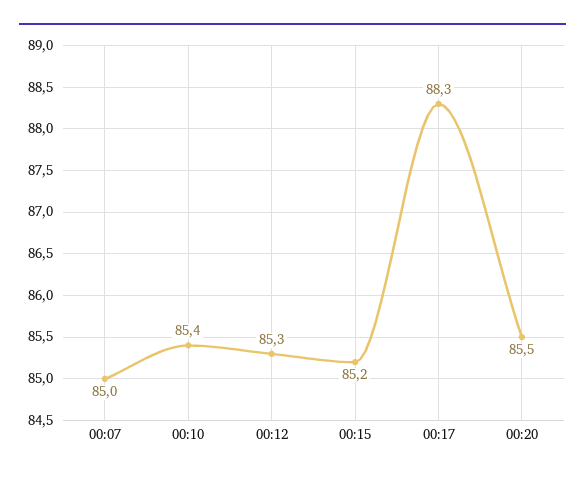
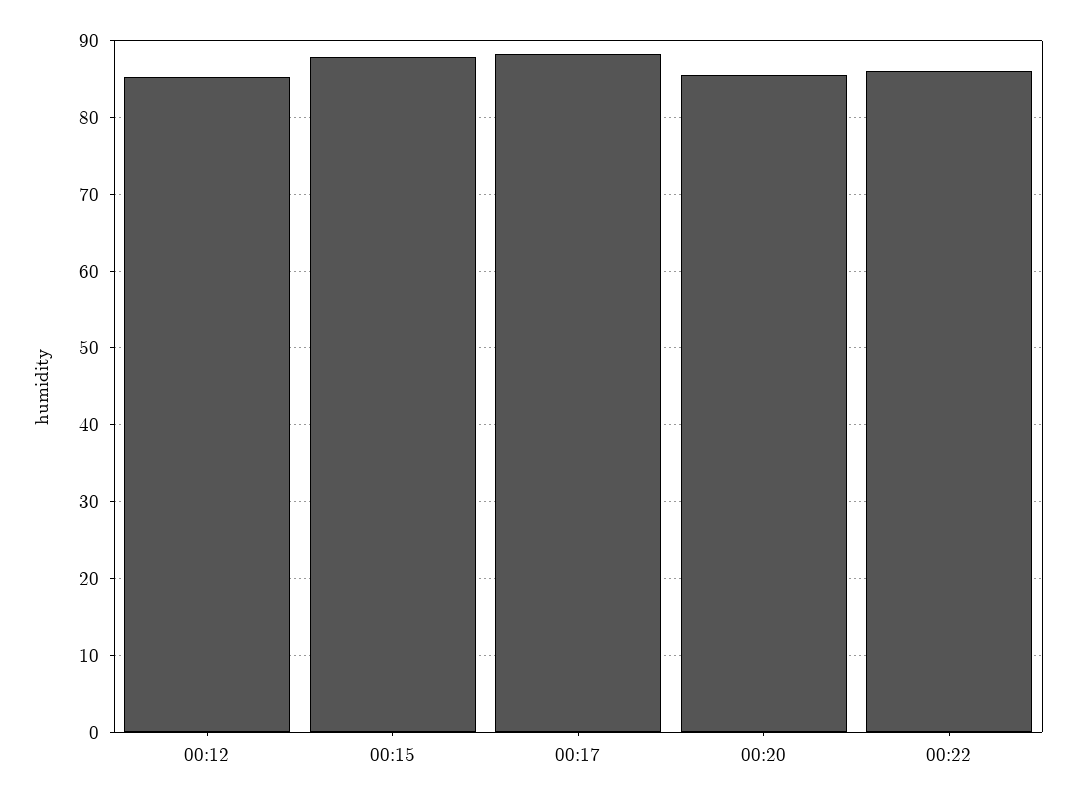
00:07: 85 -> none
00:10: 85.4 -> none
00:15: 85.2 -> 88
00:22: none -> 86

